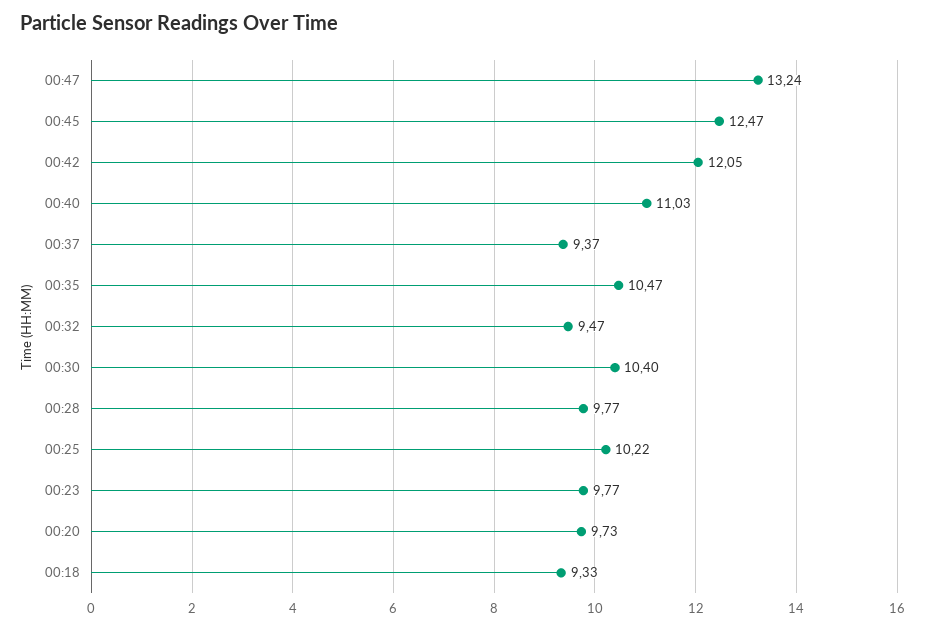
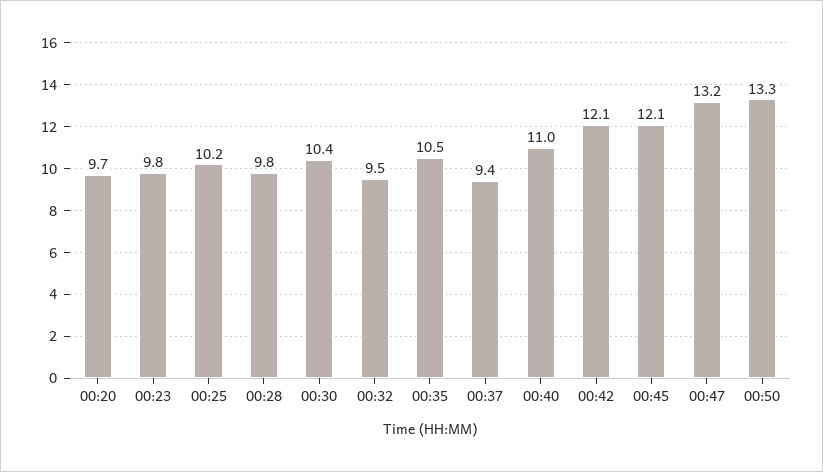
00:45: 12.47 -> 12.1
00:18: 9.33 -> none
00:50: none -> 13.3

